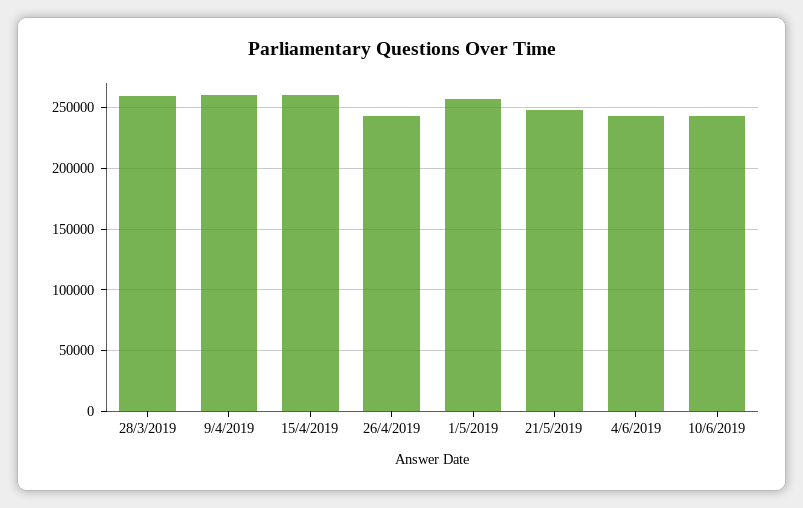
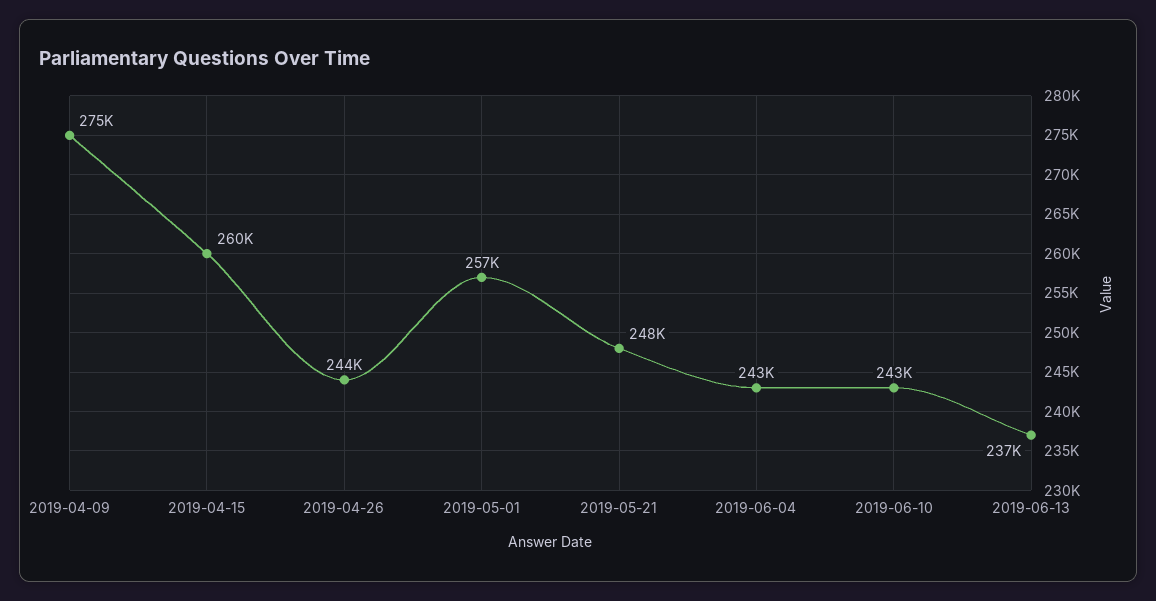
28/3/2019: 260000 -> none
9/4/2019: 260000 -> 275000
2019-06-13: none -> 237000

